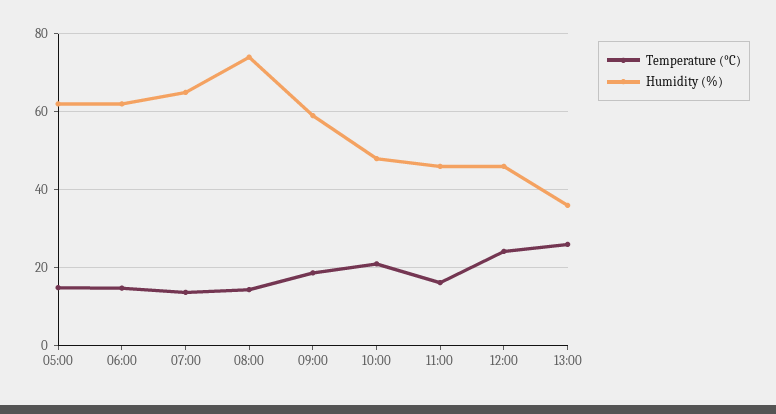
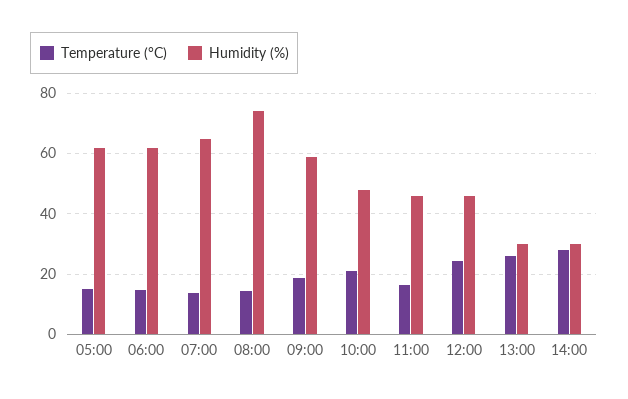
Humidity (%), 13:00: 36 -> 30
Temperature (°C), 14:00: none -> 28
Humidity (%), 14:00: none -> 30

